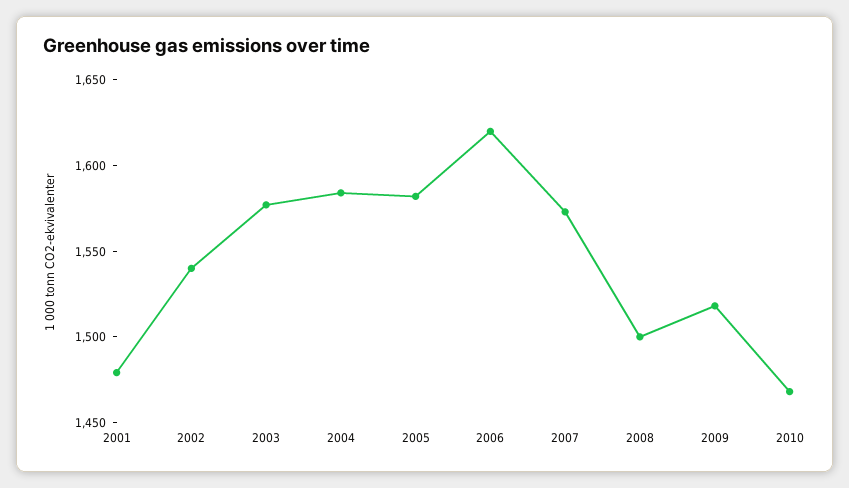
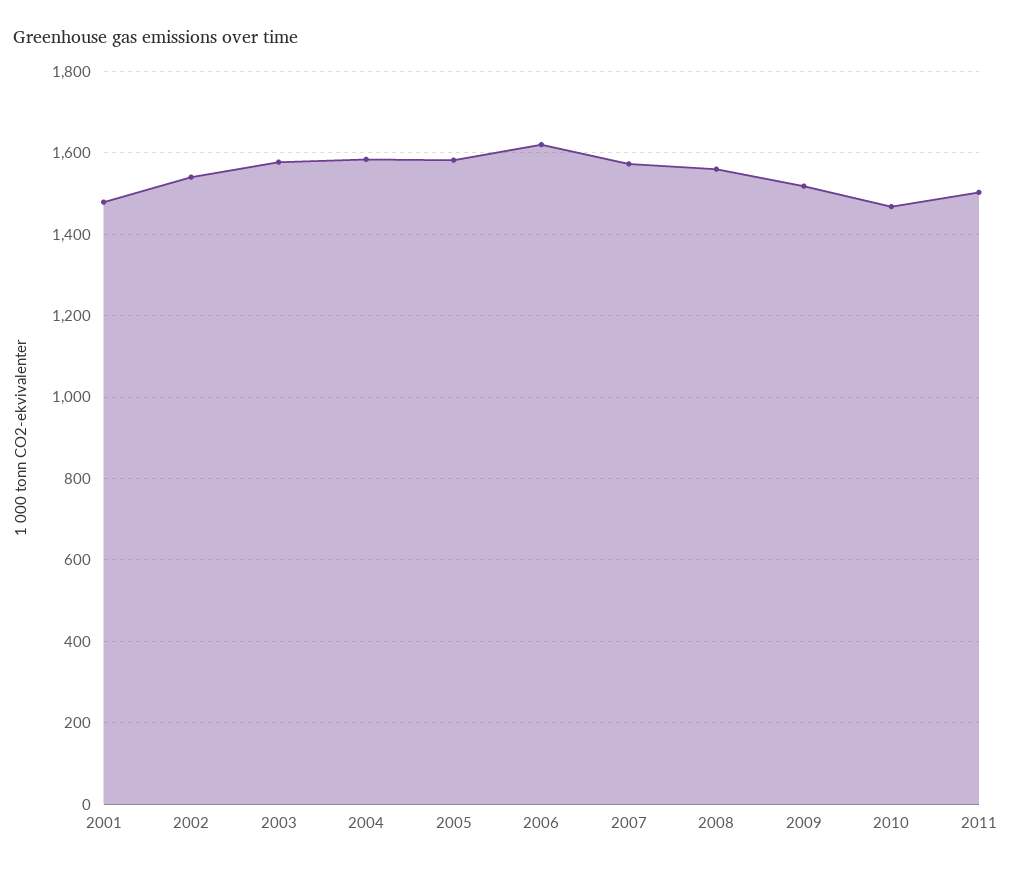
2008: 1500 -> 1560
2011: none -> 1500

